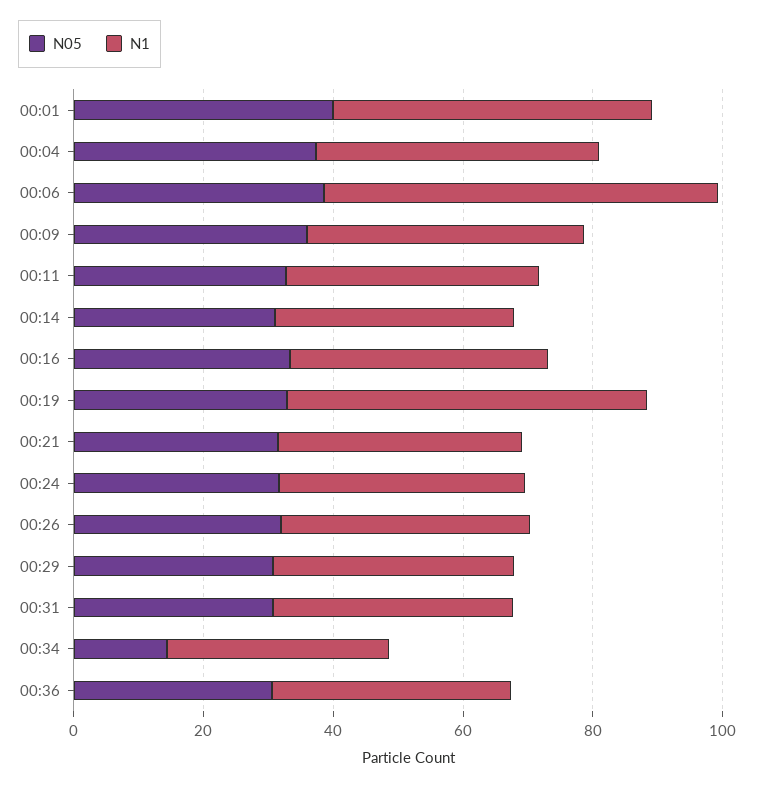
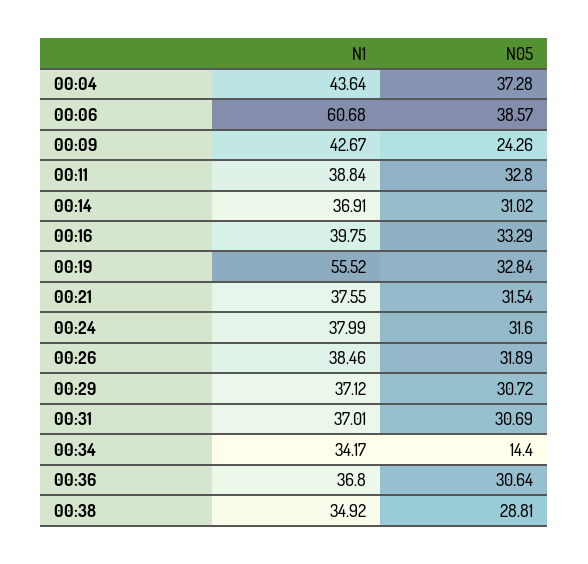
N05, 00:01: 40 -> none
N1, 00:01: 50 -> none
N05, 00:09: 35 -> 24.26
N1, 00:38: none -> 34.92
N05, 00:38: none -> 28.81

